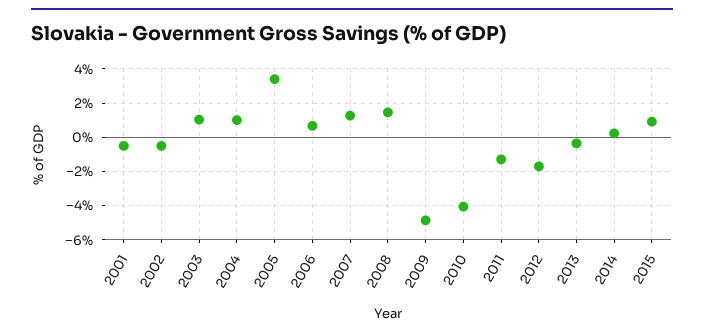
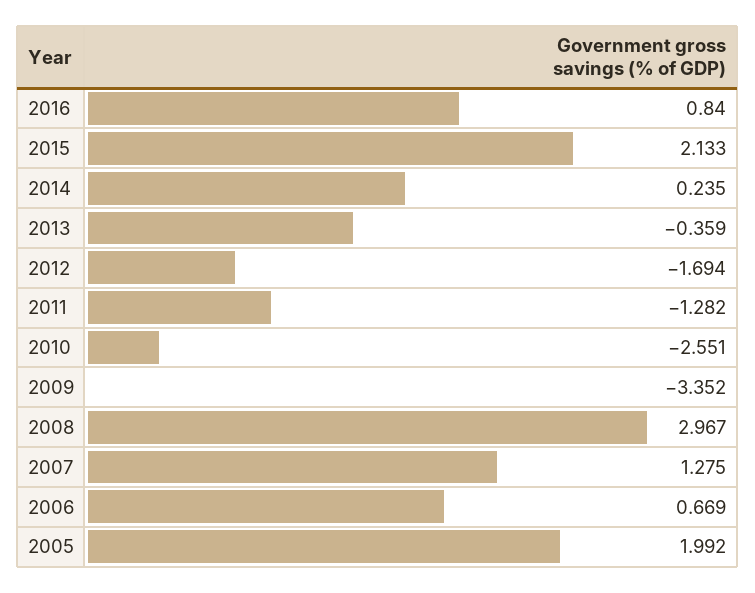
2001: -0.5 -> none
2002: -0.5 -> none
2003: 1 -> none
2004: 1 -> none
2005: 3.5 -> 1.992
2008: 1.5 -> 2.967
2009: -5 -> -3.352
2010: -4 -> -2.551
2015: 1 -> 2.133
2016: none -> 0.84

